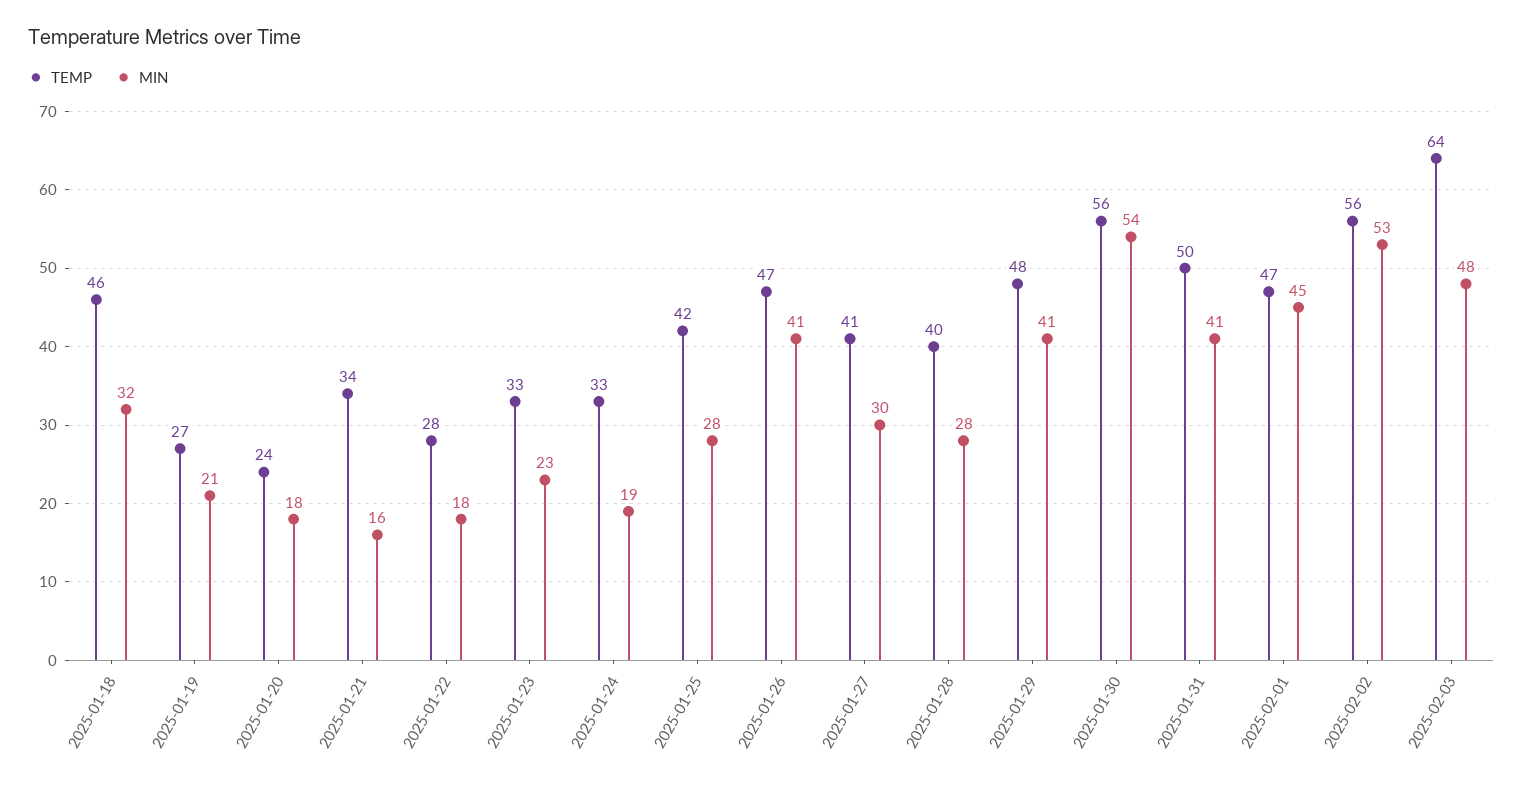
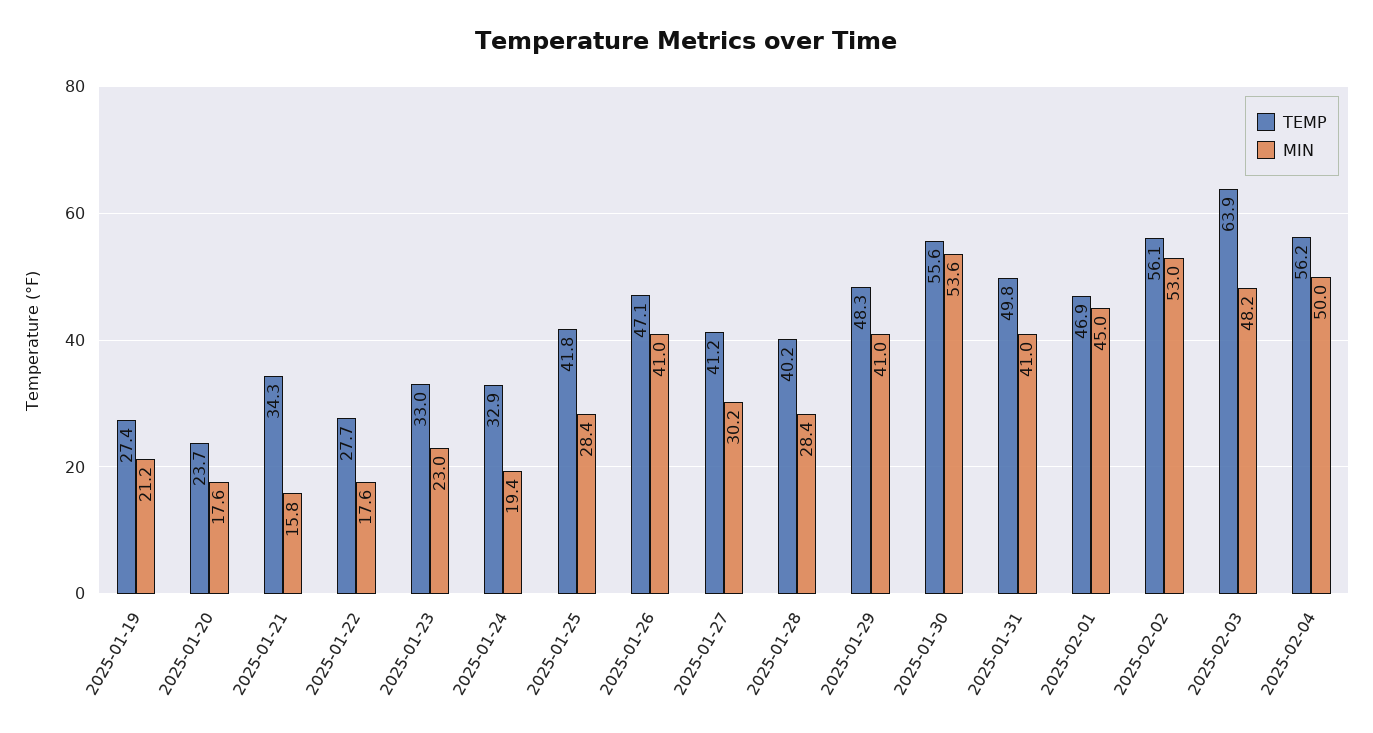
TEMP, 2025-01-18: 46 -> none
MIN, 2025-01-18: 32 -> none
TEMP, 2025-02-04: none -> 56.2
MIN, 2025-02-04: none -> 50

